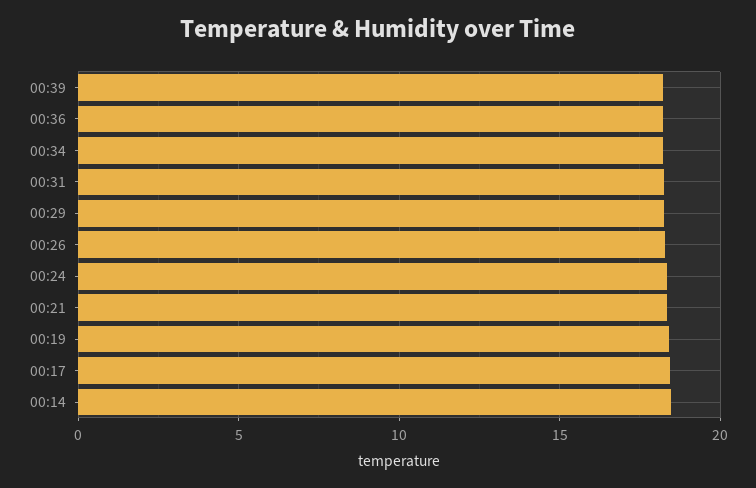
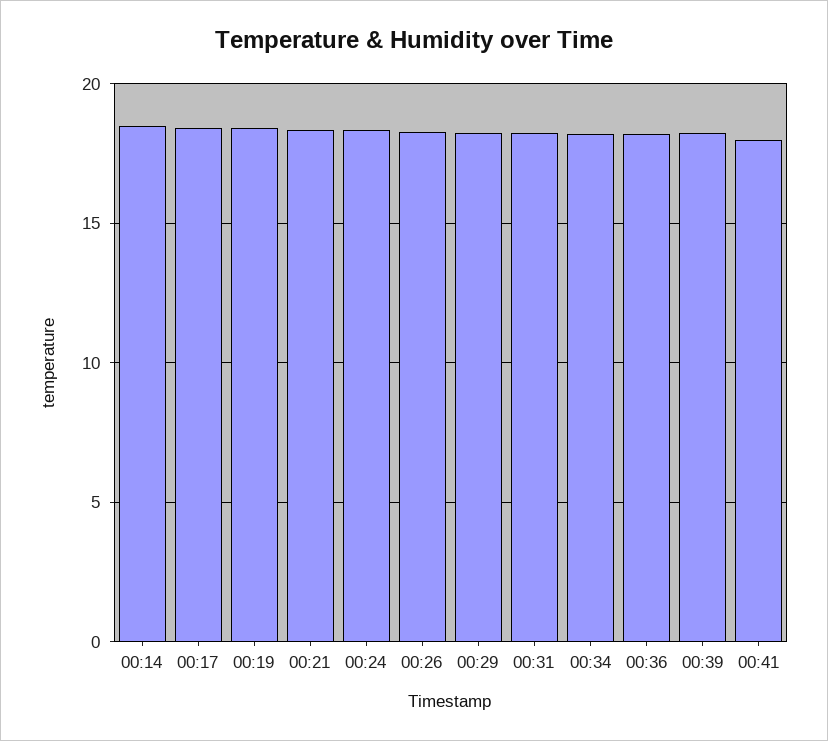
00:41: none -> 18

